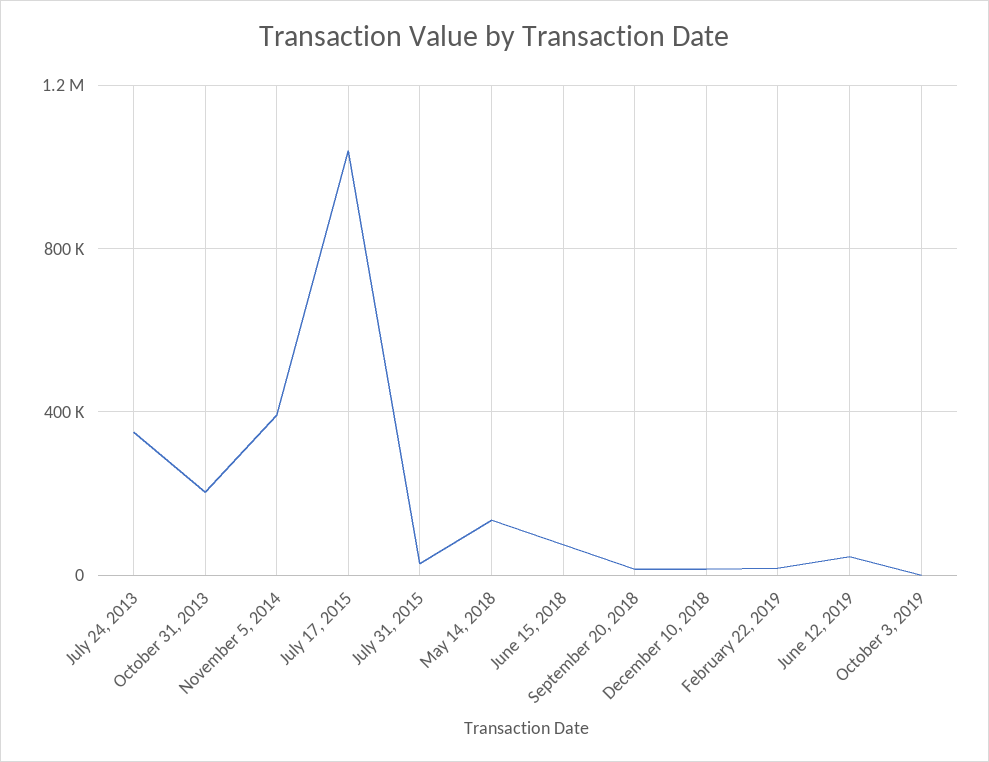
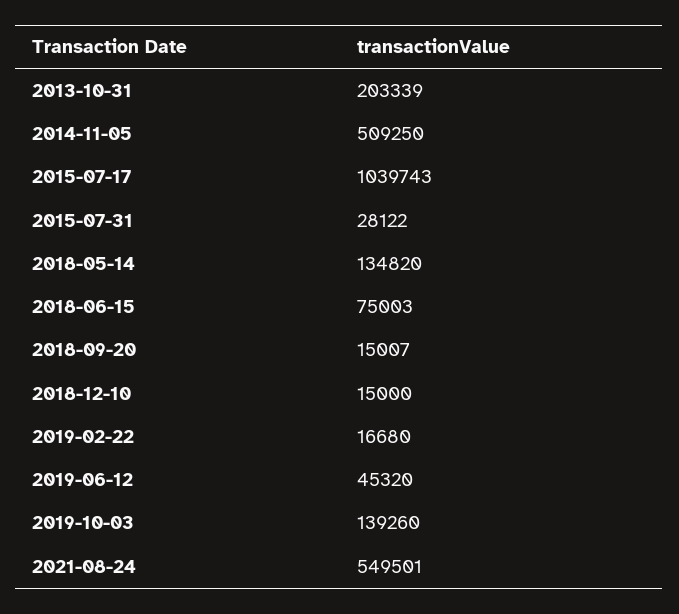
July 24, 2013: 350000 -> none
November 5, 2014: 400000 -> 509250
October 3, 2019: 0 -> 139260
2021-08-24: none -> 549501

